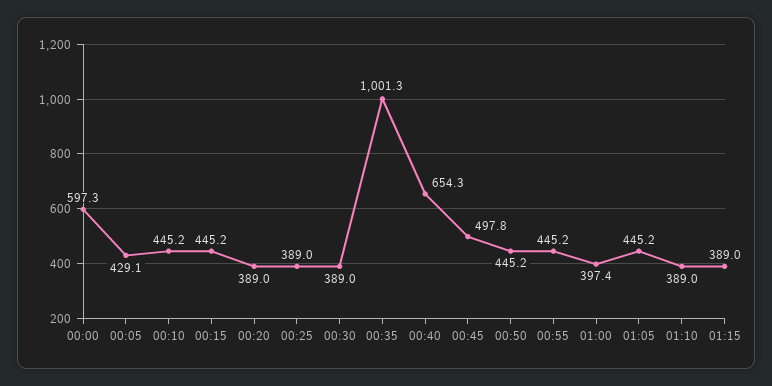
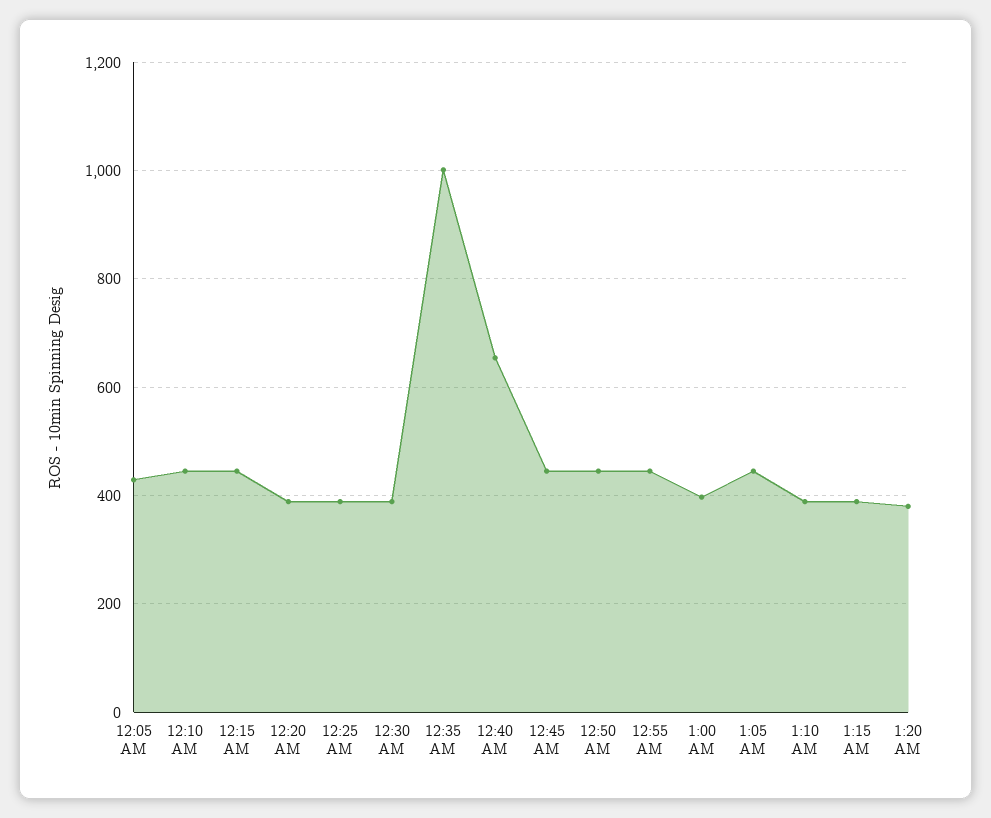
00:00: 597.3 -> none
00:45: 497.8 -> 440
1:20 AM: none -> 380

